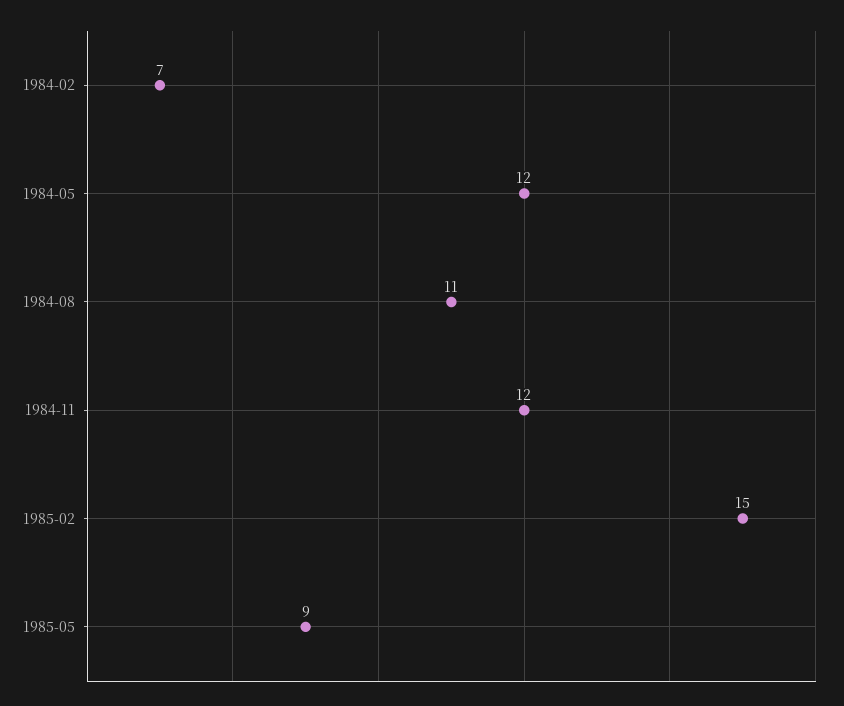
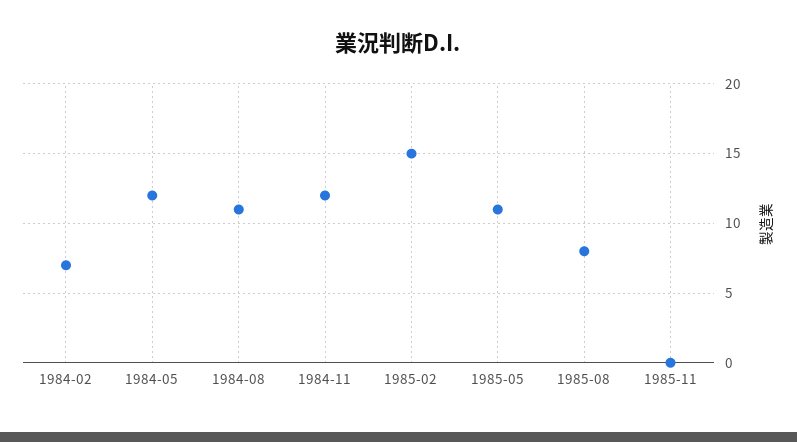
1985-05: 9 -> 11
1985-08: none -> 8
1985-11: none -> 0

